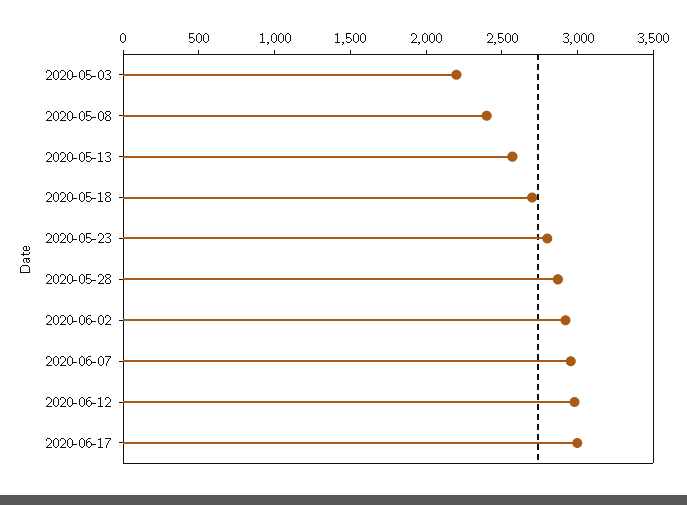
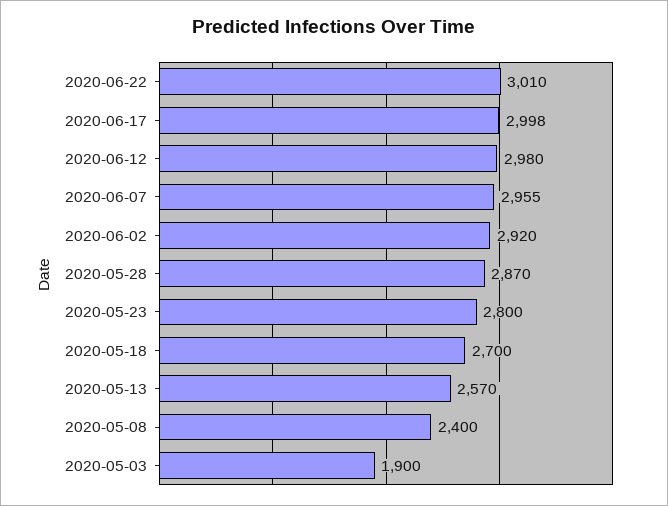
2020-05-03: 2200 -> 1900
2020-06-22: none -> 3010

